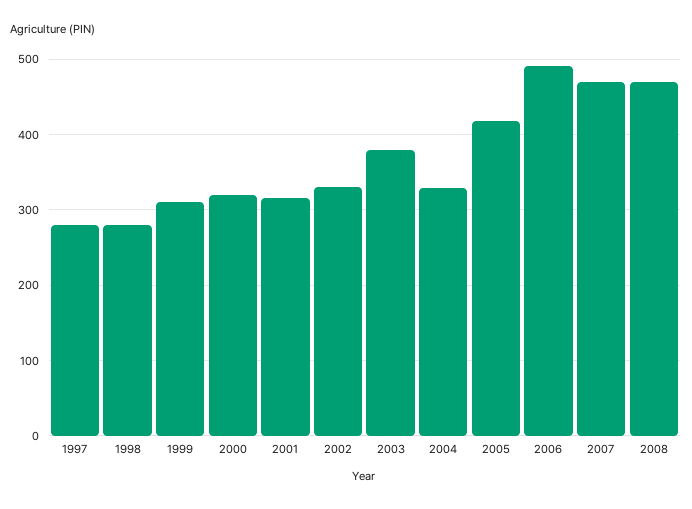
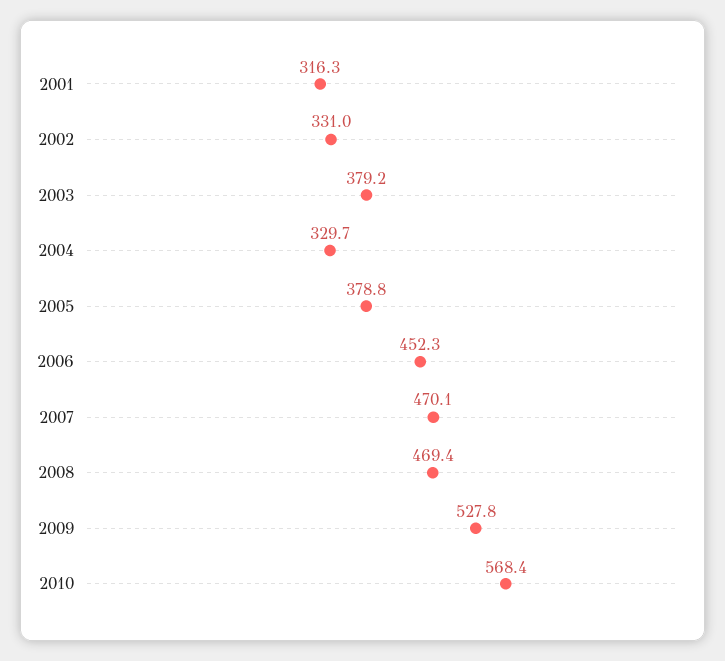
1997: 280 -> none
1998: 280 -> none
1999: 310 -> none
2000: 320 -> none
2005: 420 -> 378.8
2006: 490 -> 452.3
2009: none -> 527.8
2010: none -> 568.4

